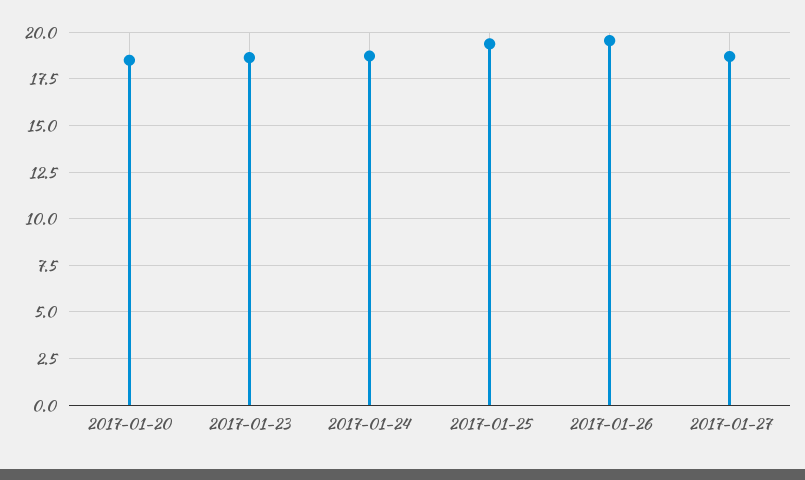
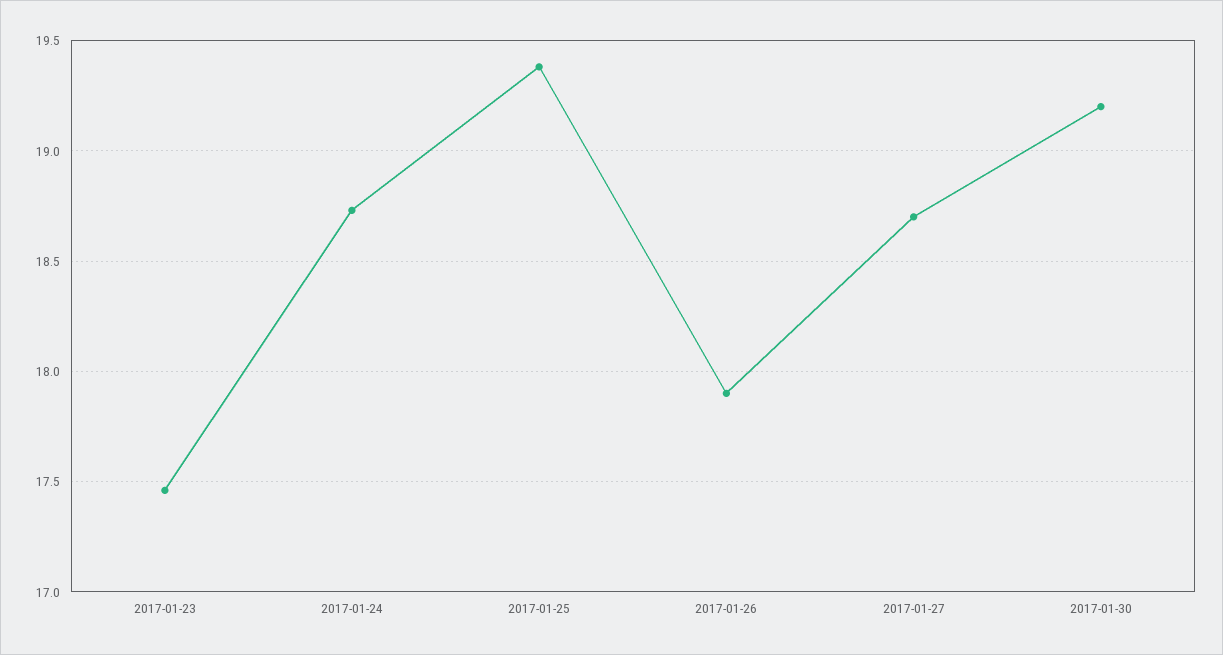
2017-01-20: 18.5 -> none
2017-01-23: 18.5 -> 17.45
2017-01-26: 19.5 -> 17.9
2017-01-30: none -> 19.2

